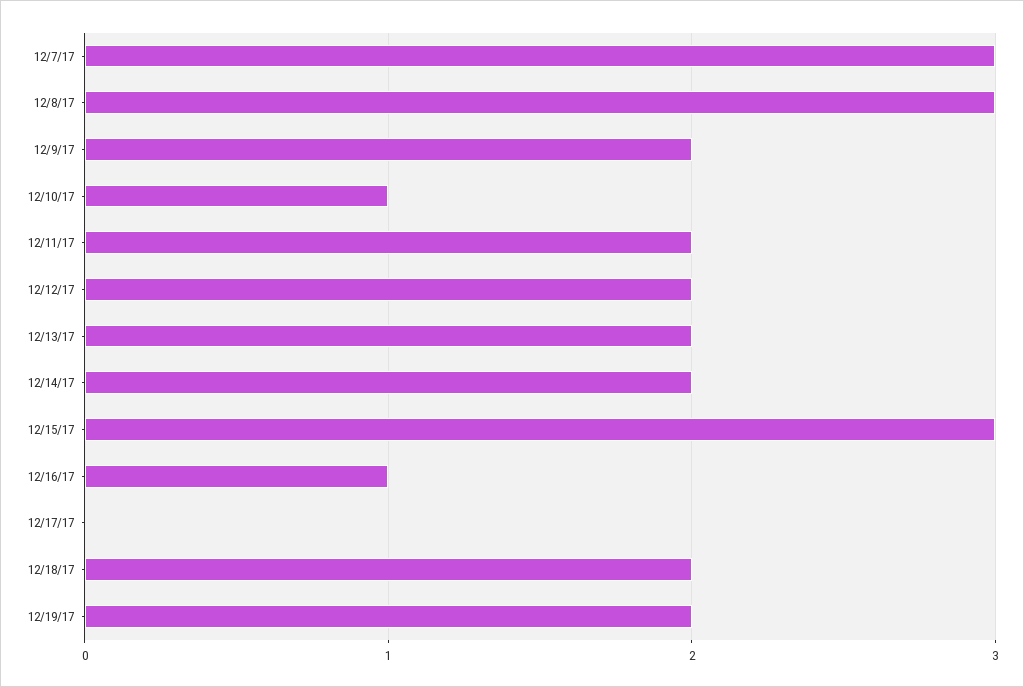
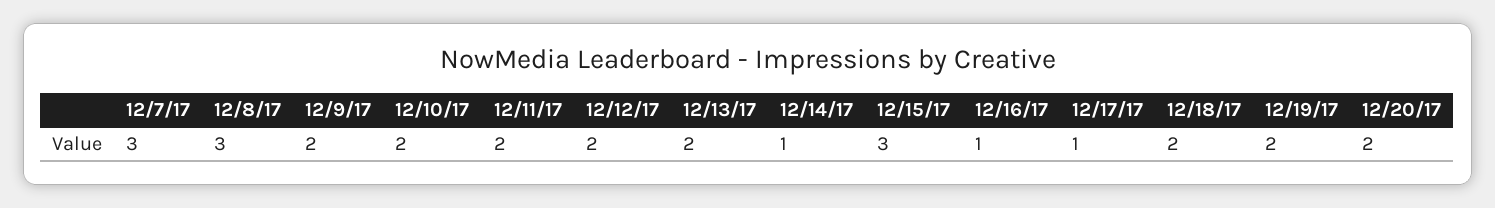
12/10/17: 1 -> 2
12/14/17: 2 -> 1
12/17/17: 0 -> 1
12/20/17: none -> 2

